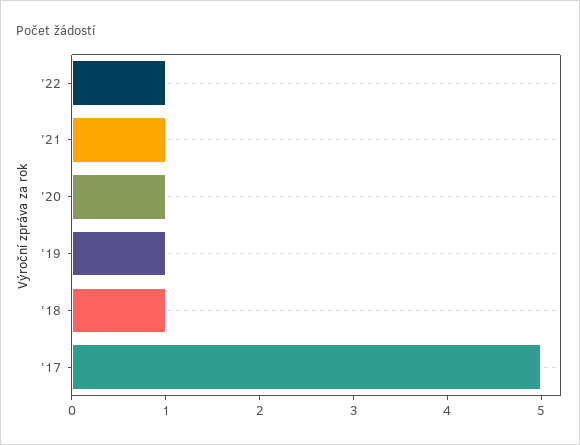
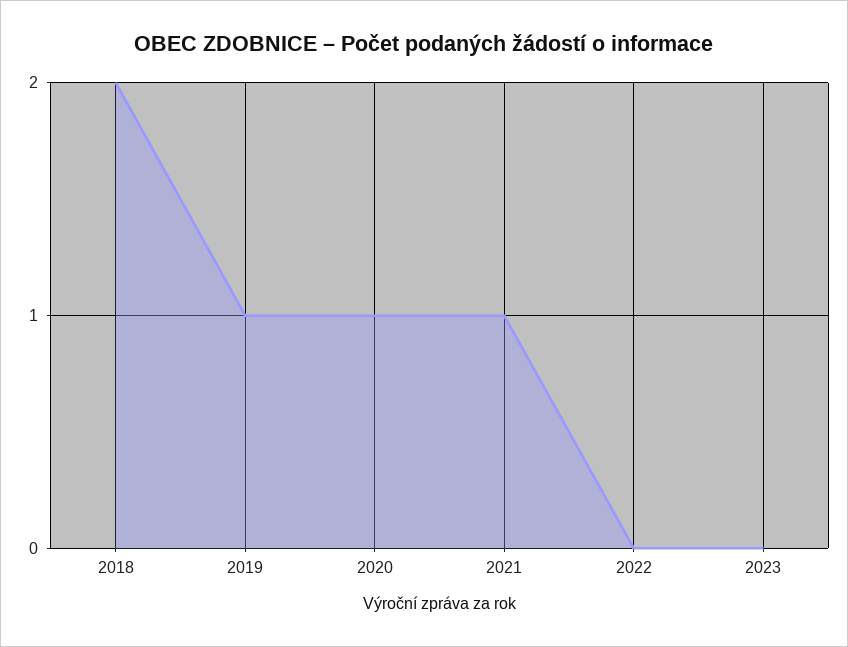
'22: 1 -> 0
'18: 1 -> 2
'17: 5 -> none
2023: none -> 0

